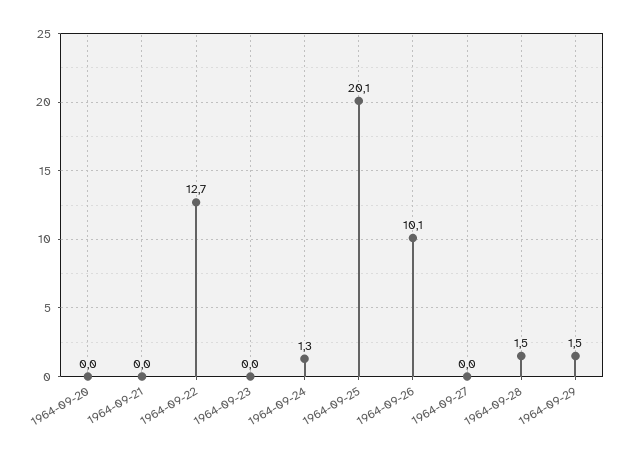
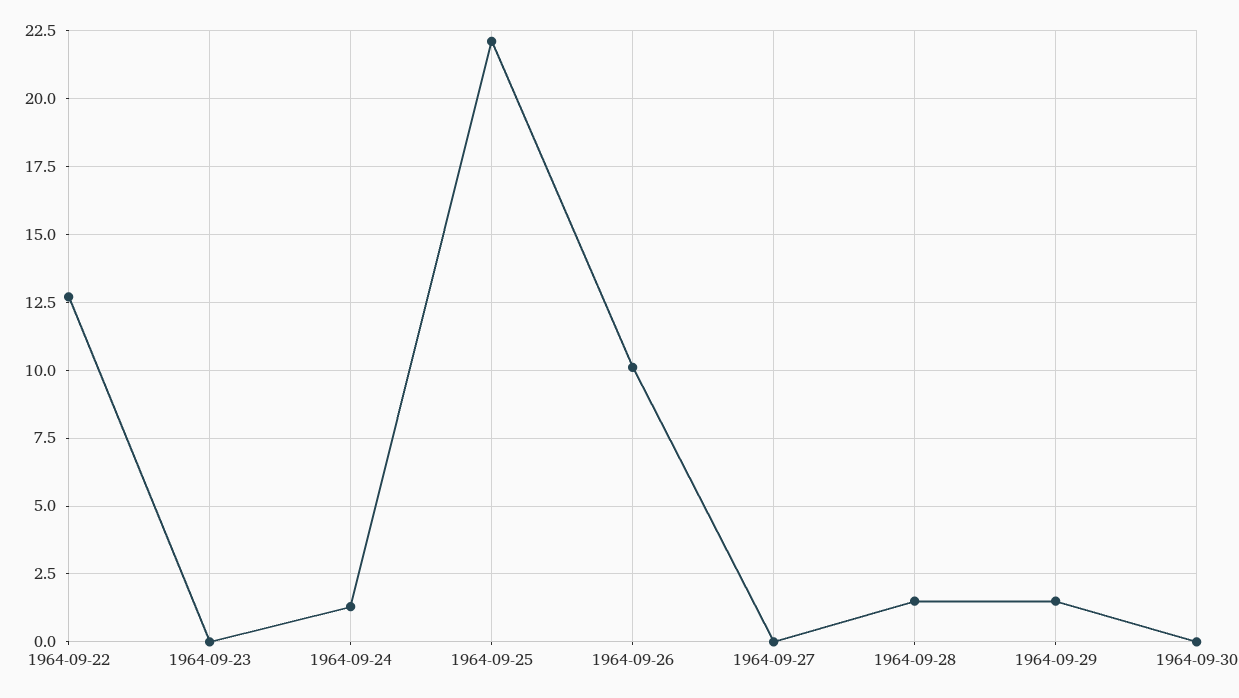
1964-09-20: 0 -> none
1964-09-21: 0 -> none
1964-09-25: 20.1 -> 22
1964-09-30: none -> 0

